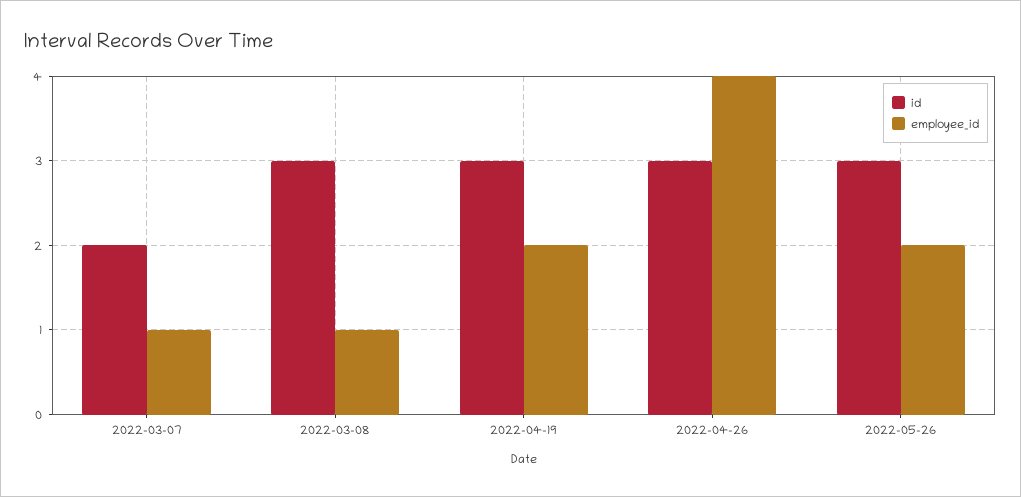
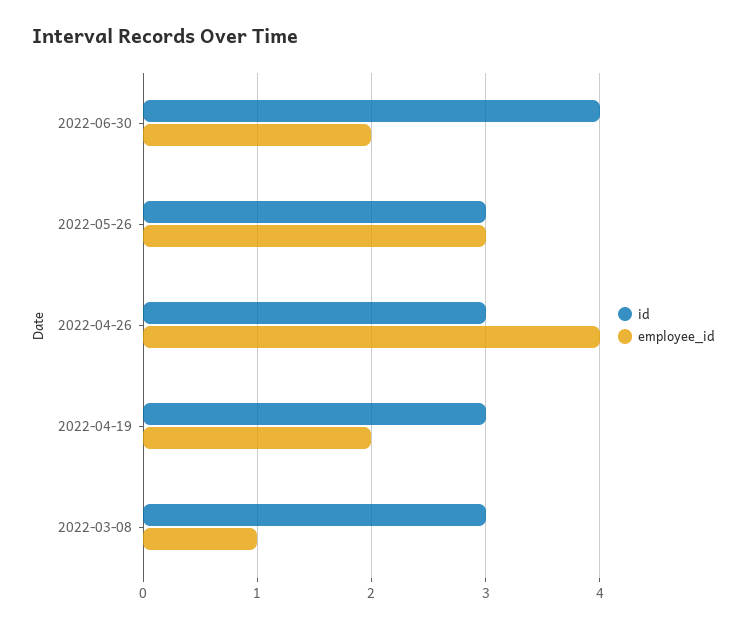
id, 2022-03-07: 2 -> none
employee_id, 2022-03-07: 1 -> none
employee_id, 2022-05-26: 2 -> 3
id, 2022-06-30: none -> 4
employee_id, 2022-06-30: none -> 2

